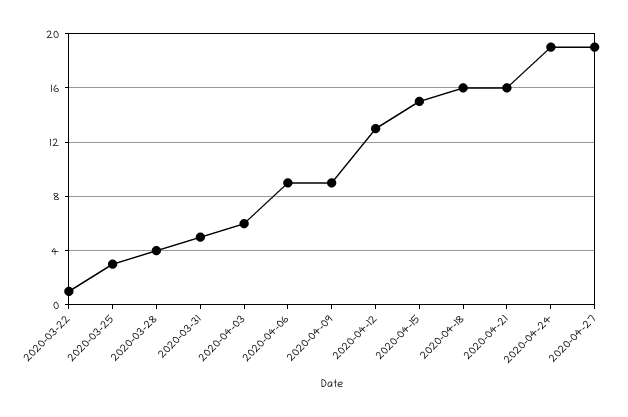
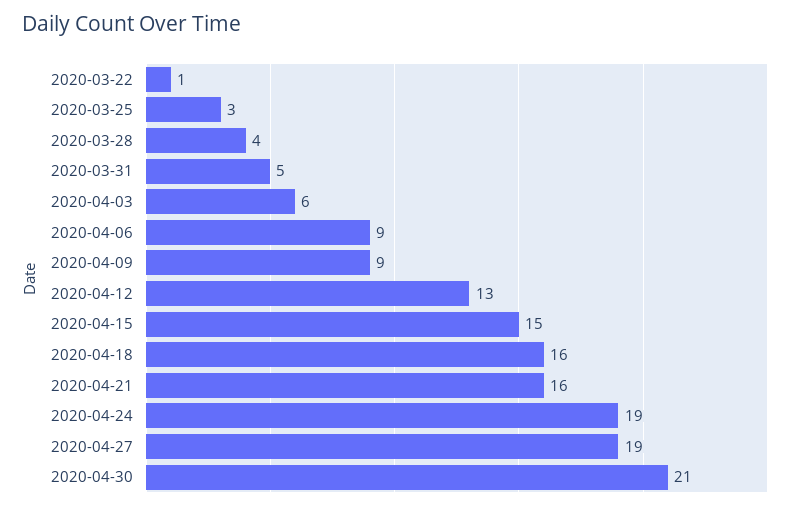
2020-04-30: none -> 21

